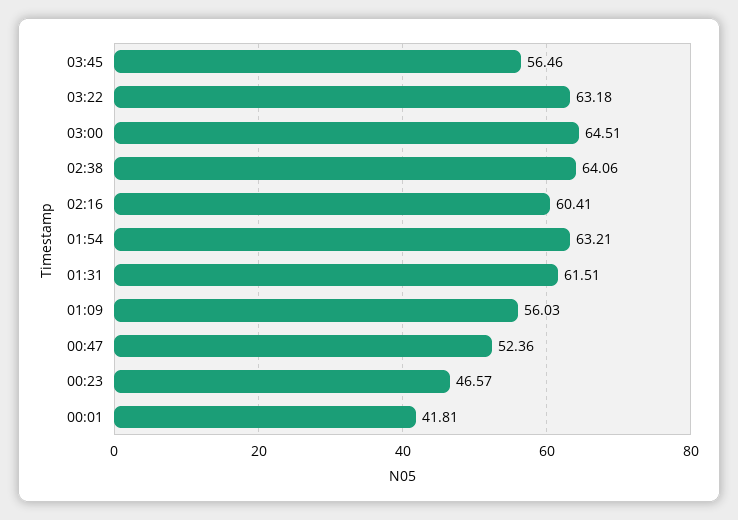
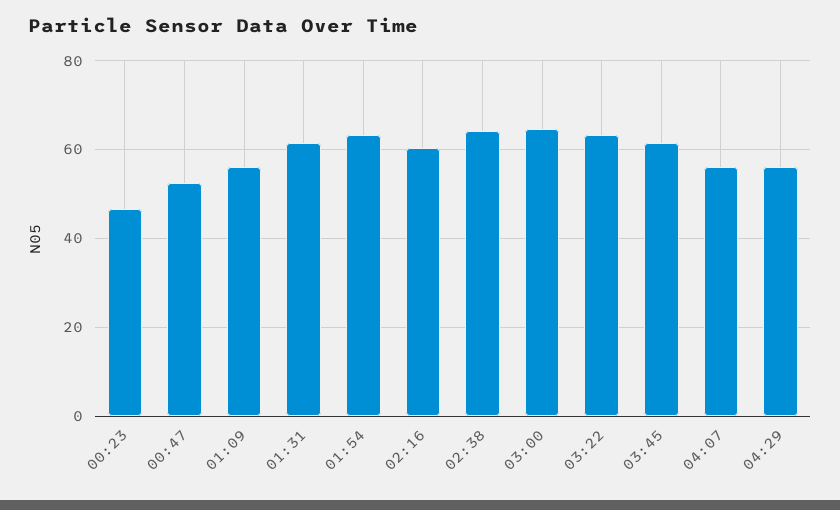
03:45: 56.46 -> 62
00:01: 41.81 -> none
04:07: none -> 56
04:29: none -> 56

